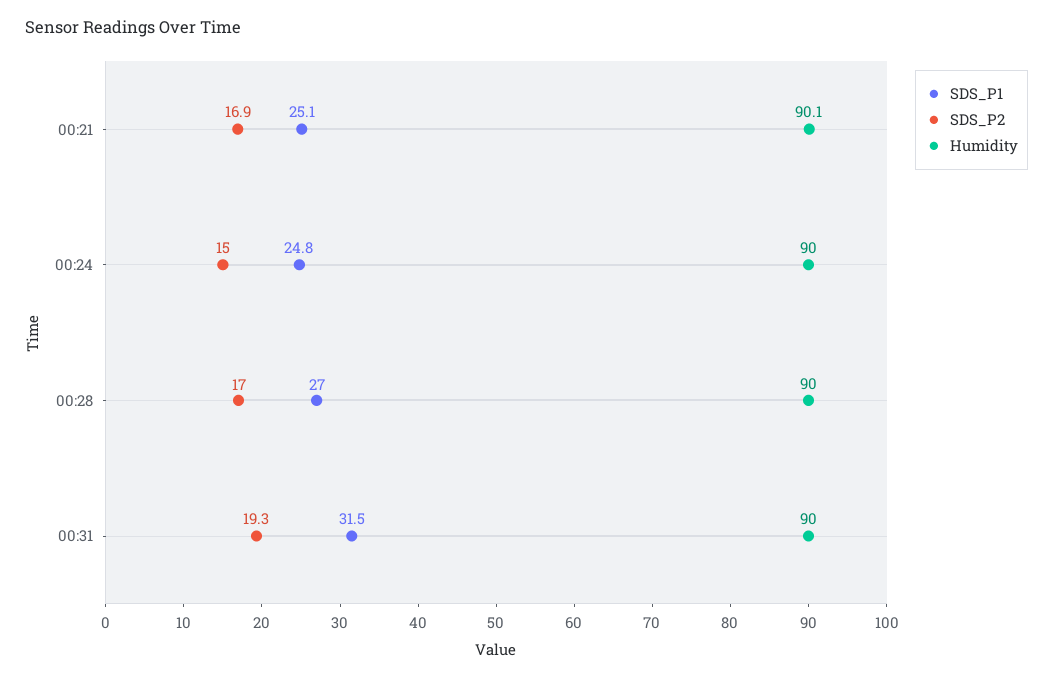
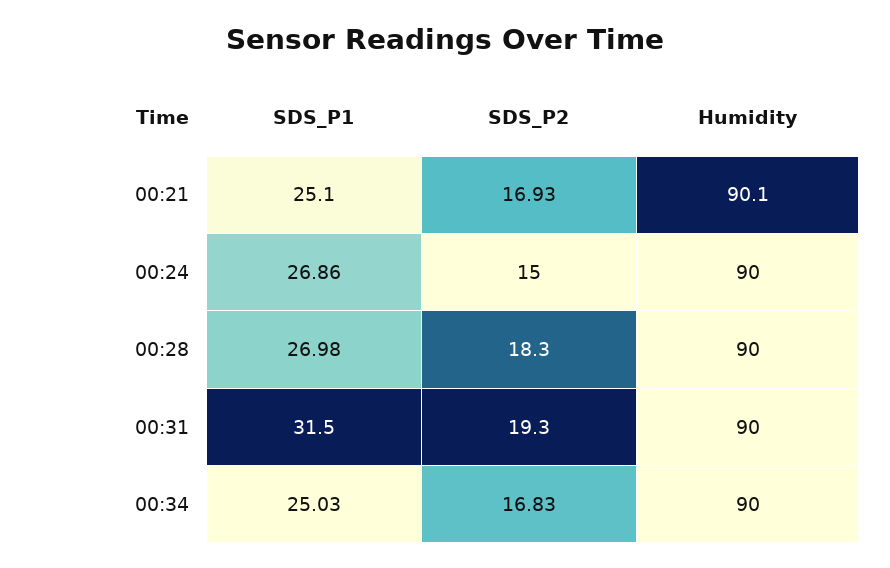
SDS_P1, 00:24: 24.8 -> 26.86
SDS_P2, 00:28: 17 -> 18.3
SDS_P1, 00:34: none -> 25.03
SDS_P2, 00:34: none -> 16.83
Humidity, 00:34: none -> 90

